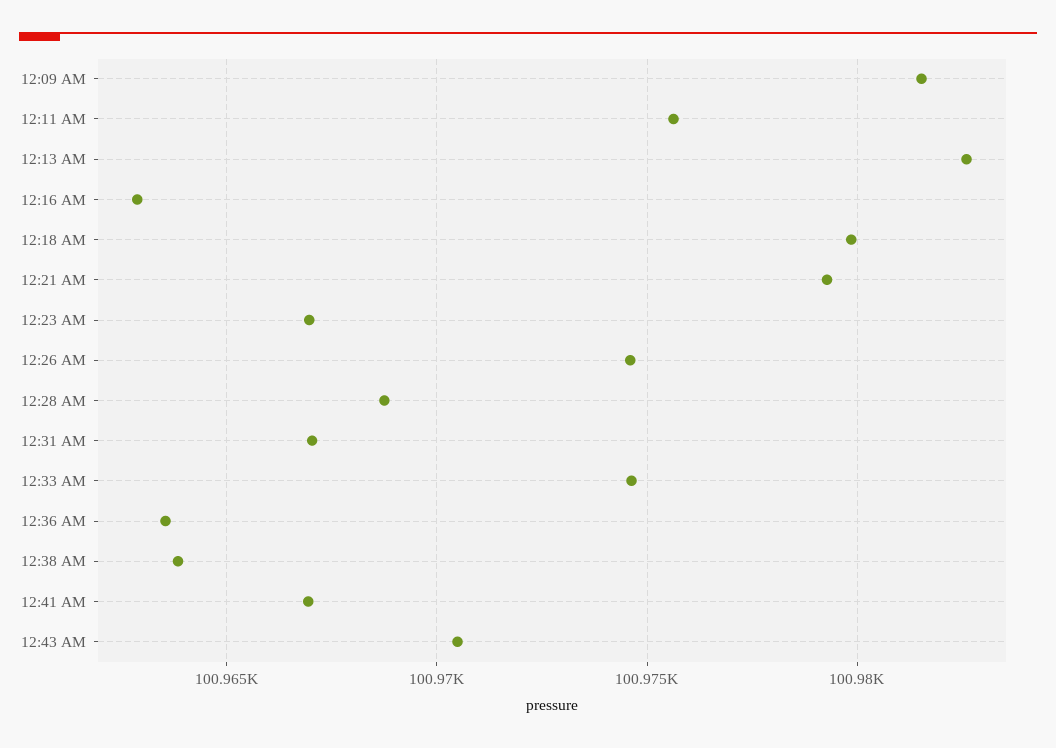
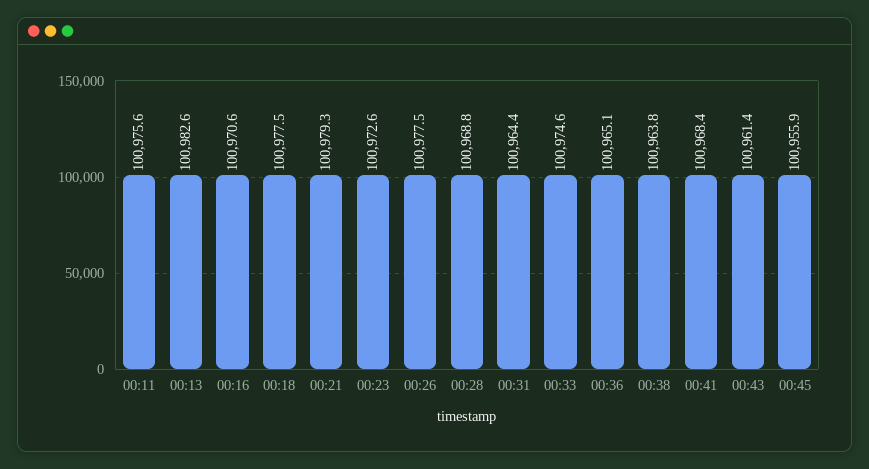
12:09 AM: 100981.5 -> none
12:16 AM: 100963 -> 100970.6
12:18 AM: 100980 -> 100977.5
12:23 AM: 100967 -> 100972.6
12:26 AM: 100974.5 -> 100977.5
12:31 AM: 100967 -> 100964.4
12:36 AM: 100963.5 -> 100965.1
12:41 AM: 100967 -> 100968.4
12:43 AM: 100970.5 -> 100961.4
00:45: none -> 100955.9

